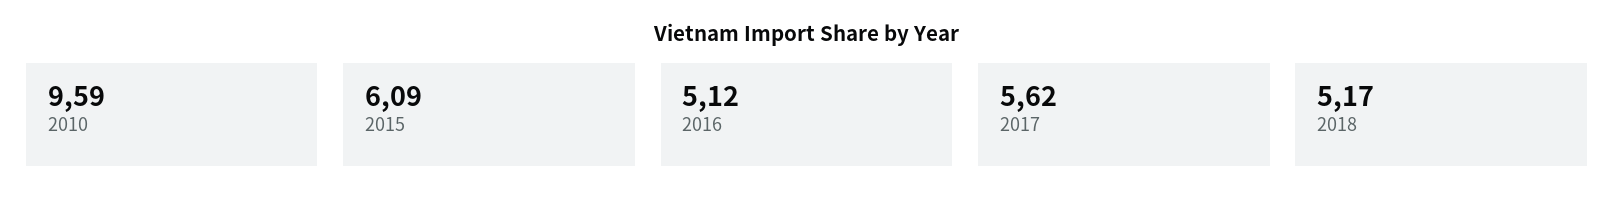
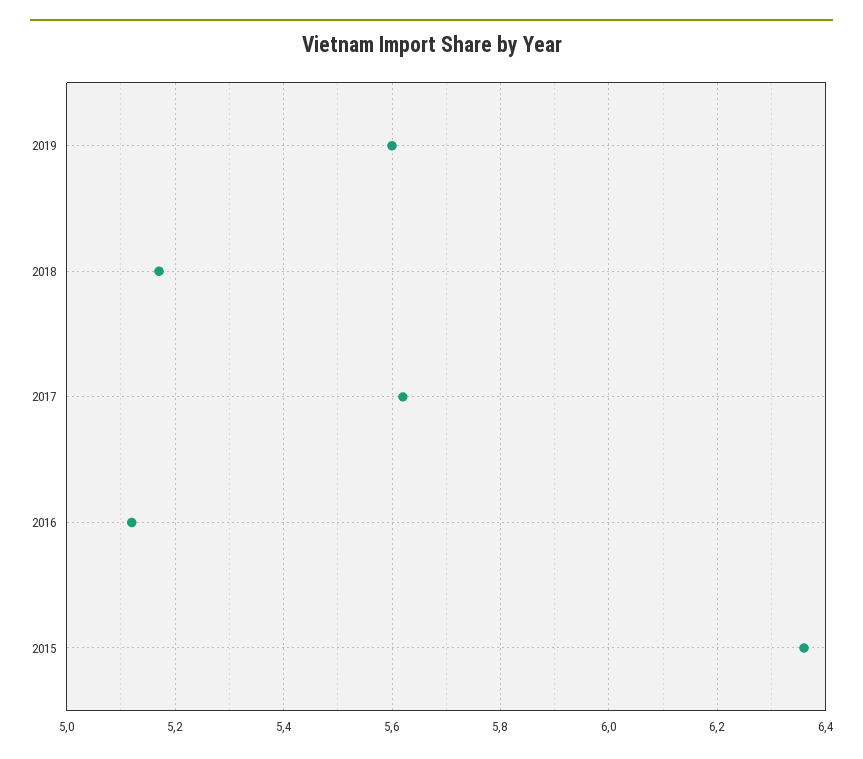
2010: 9.59 -> none
2015: 6.09 -> 6.35
2019: none -> 5.6

